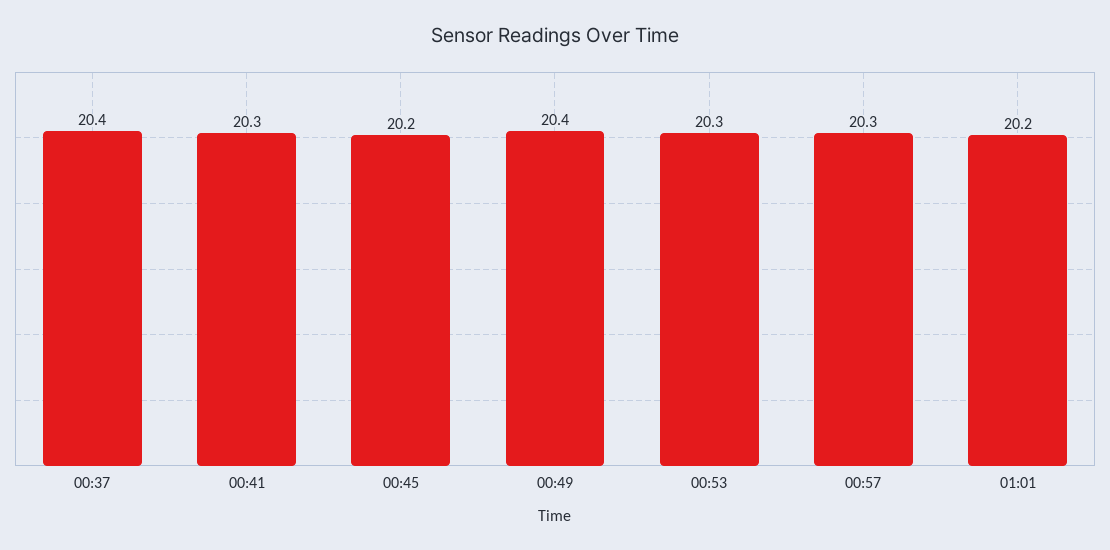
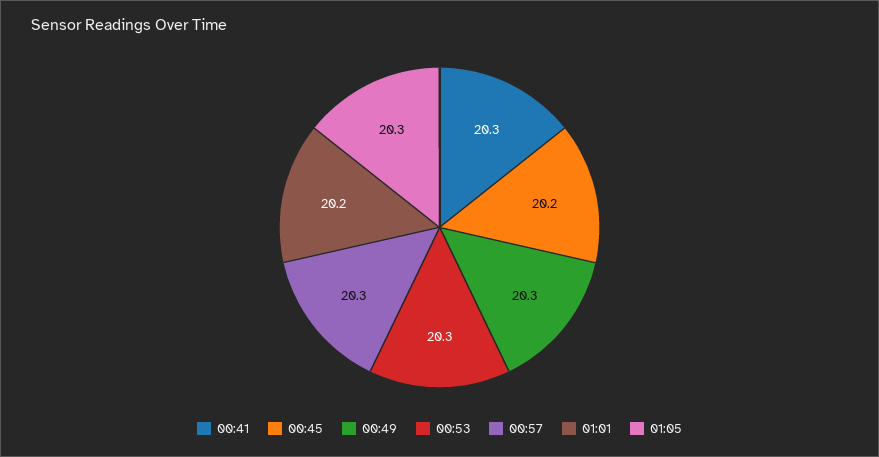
00:37: 20.4 -> none
00:49: 20.4 -> 20.3
01:05: none -> 20.3

